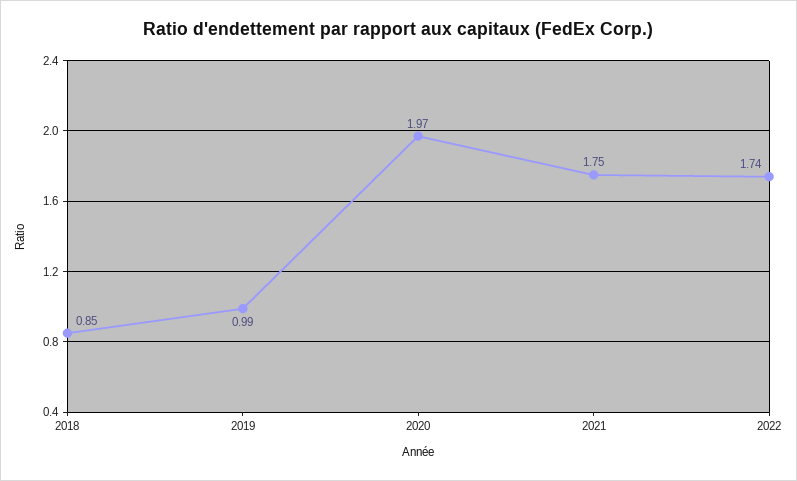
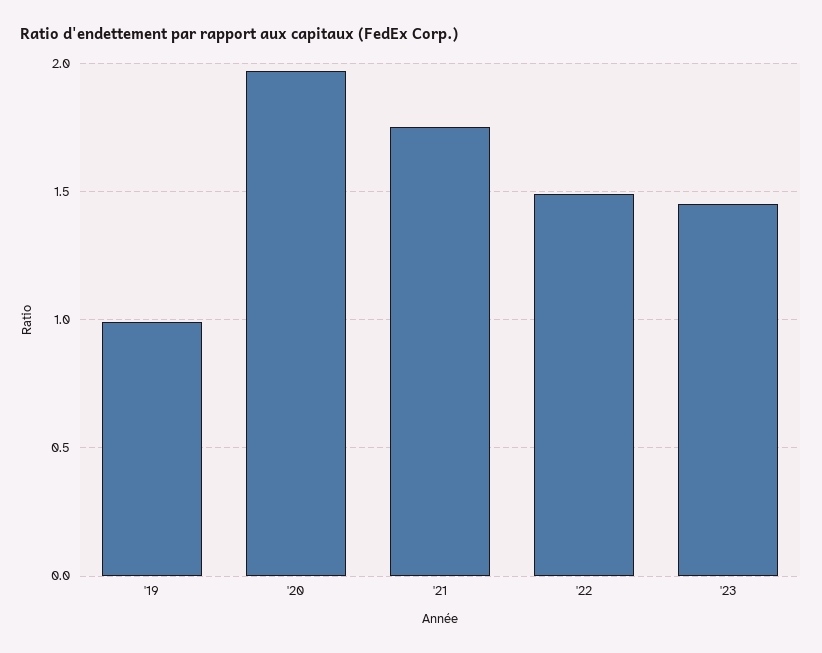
2018: 0.85 -> none
2022: 1.74 -> 1.5
'23: none -> 1.45

